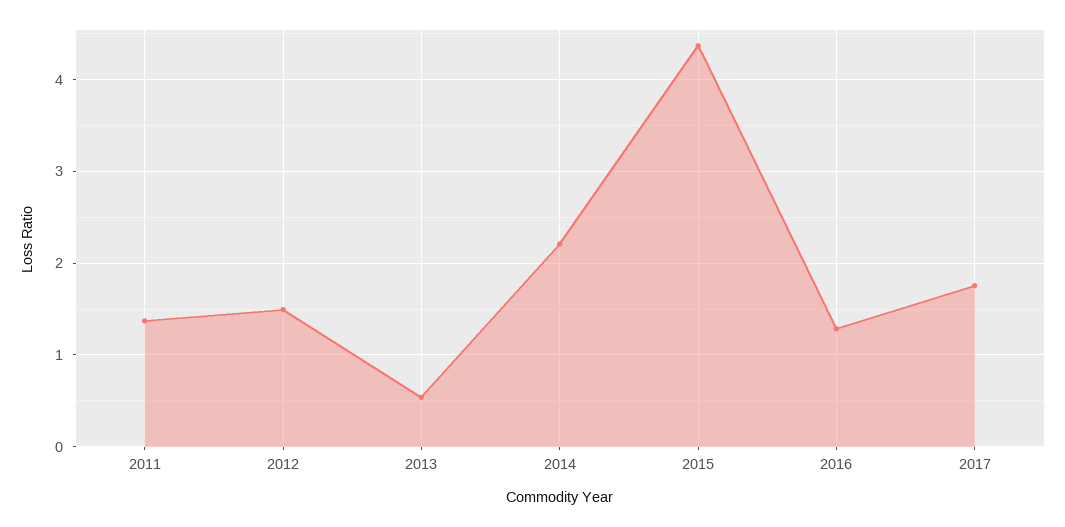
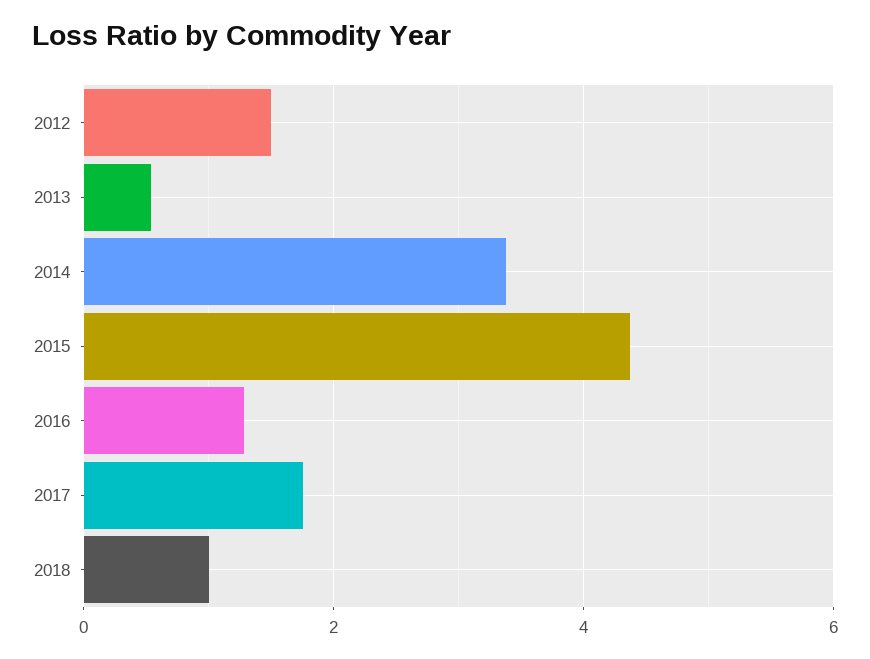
2011: 1.4 -> none
2014: 2.2 -> 3.4
2018: none -> 1

